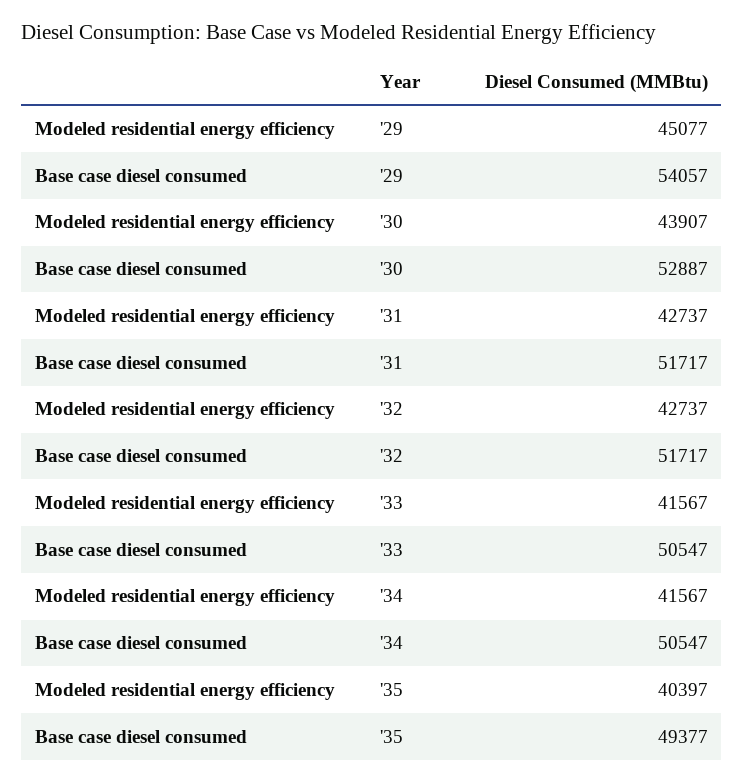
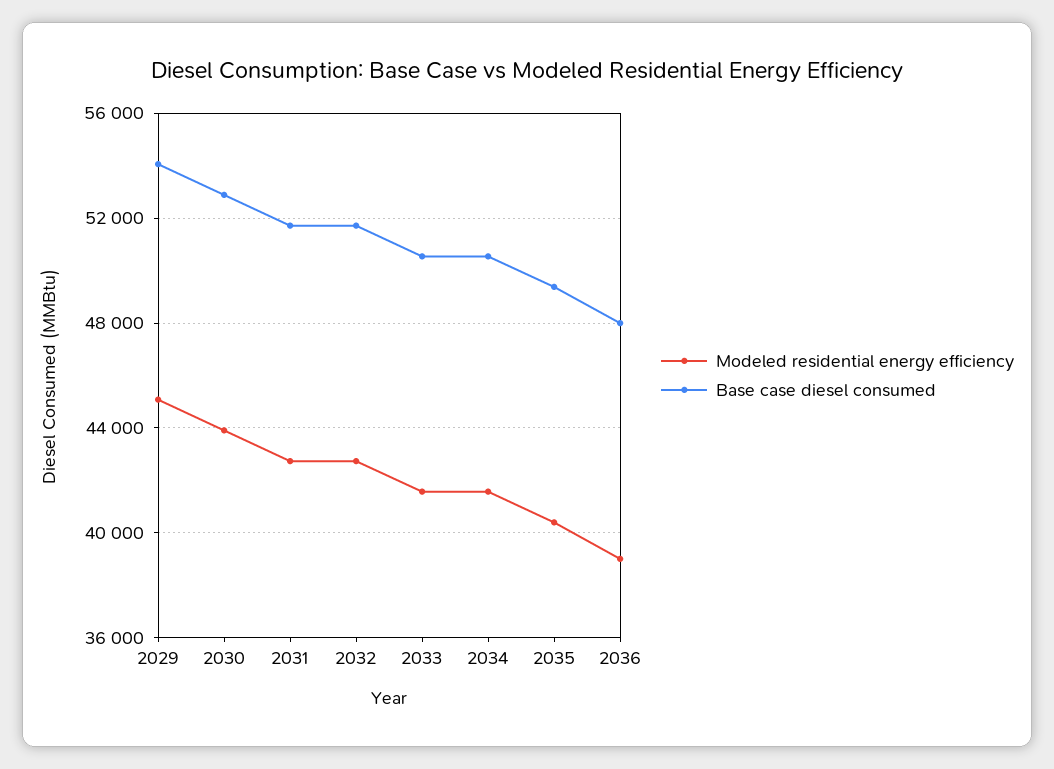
Modeled residential energy efficiency, 2036: none -> 39000
Base case diesel consumed, 2036: none -> 48000

